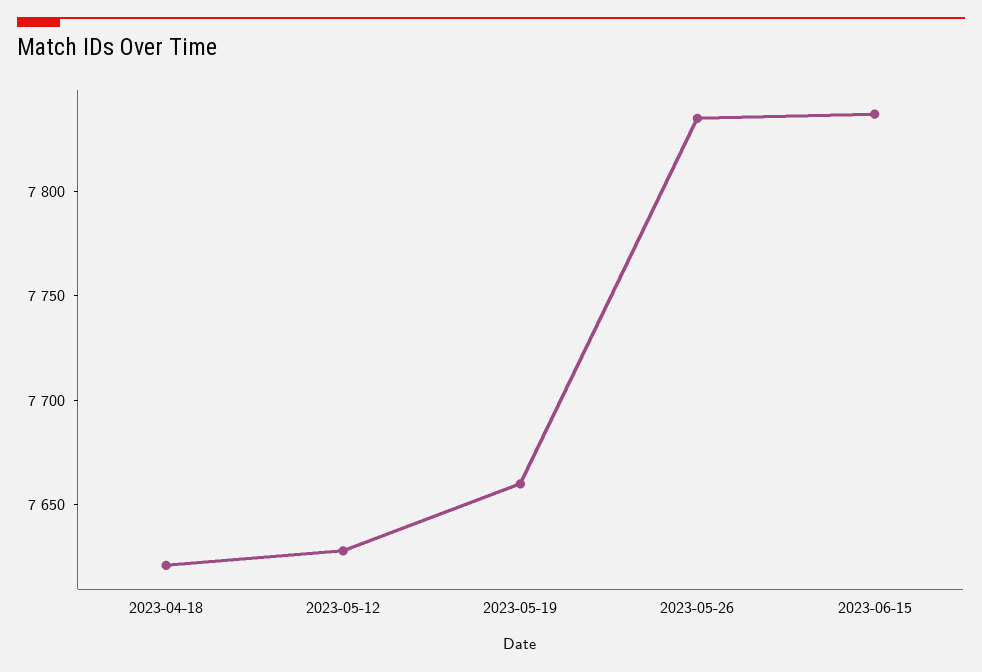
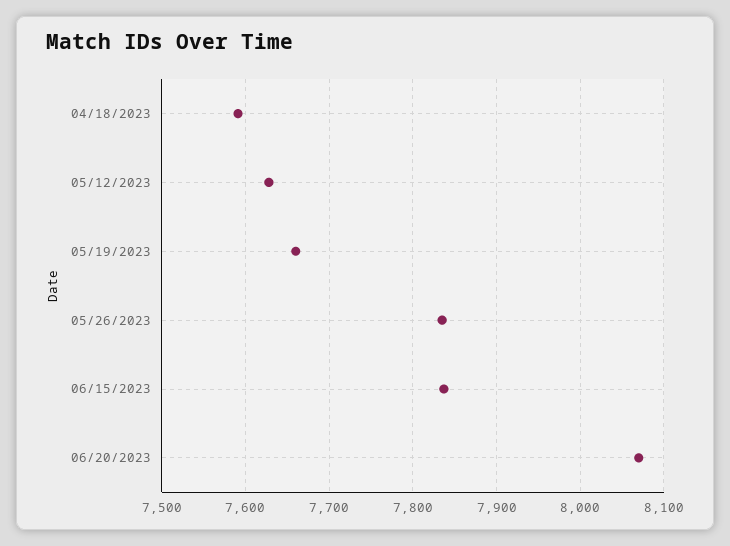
2023-04-18: 7620 -> 7590
06/20/2023: none -> 8070

